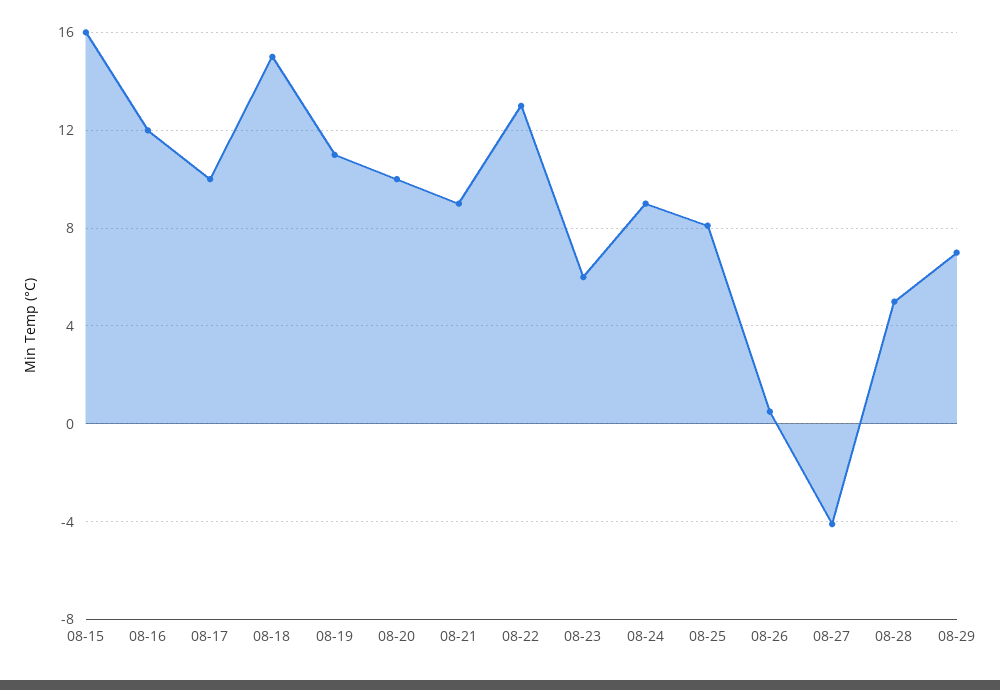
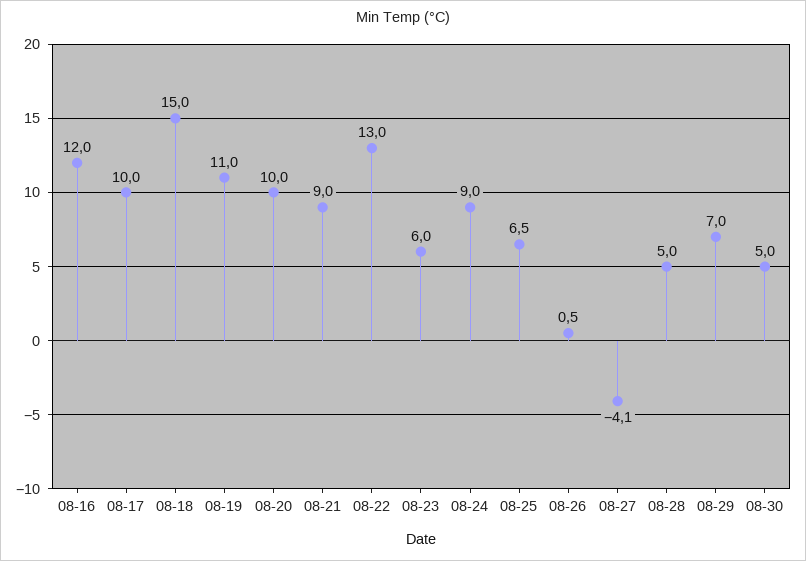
08-15: 16 -> none
08-25: 8 -> 6.5
08-30: none -> 5

